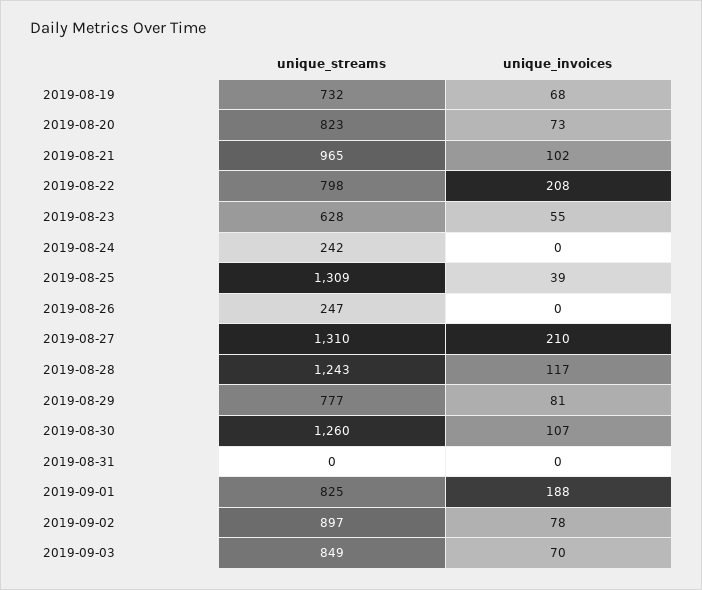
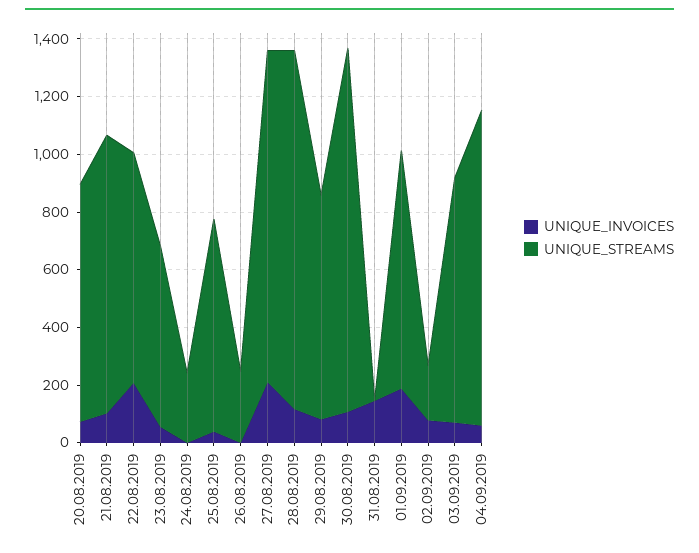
unique_streams, 2019-08-19: 732 -> none
unique_invoices, 2019-08-19: 68 -> none
unique_streams, 2019-08-25: 1309 -> 750
unique_streams, 2019-08-27: 1310 -> 1150
unique_invoices, 2019-08-31: 0 -> 150
unique_streams, 2019-09-02: 897 -> 200
unique_invoices, 04.09.2019: none -> 50
unique_streams, 04.09.2019: none -> 1100

